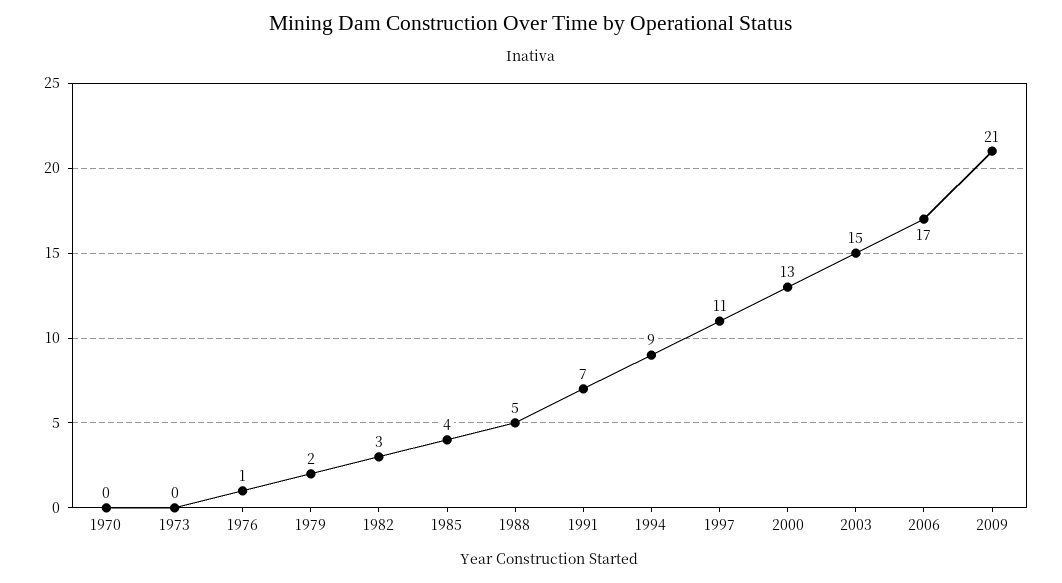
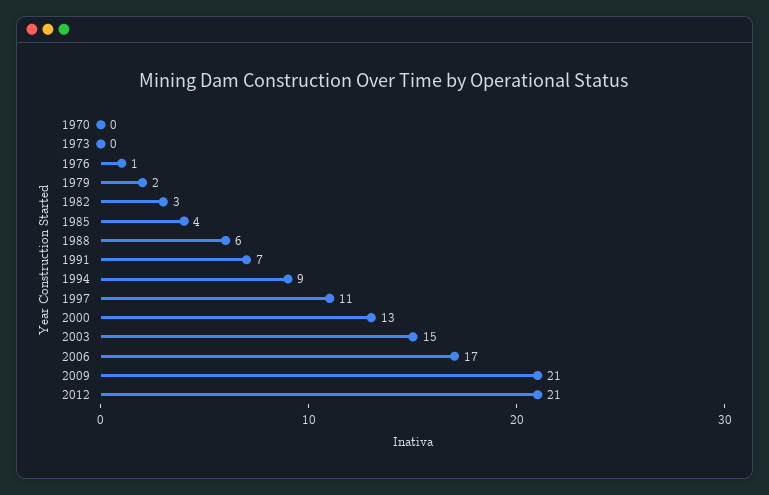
1988: 5 -> 6
2012: none -> 21

